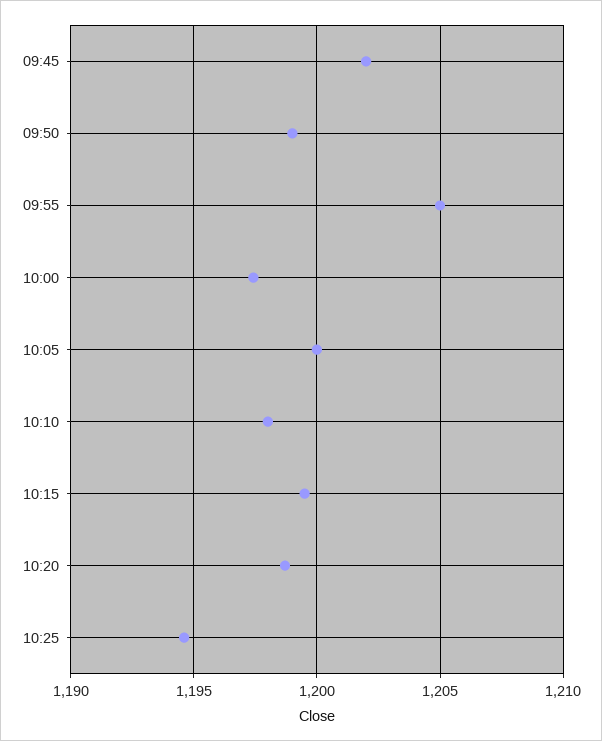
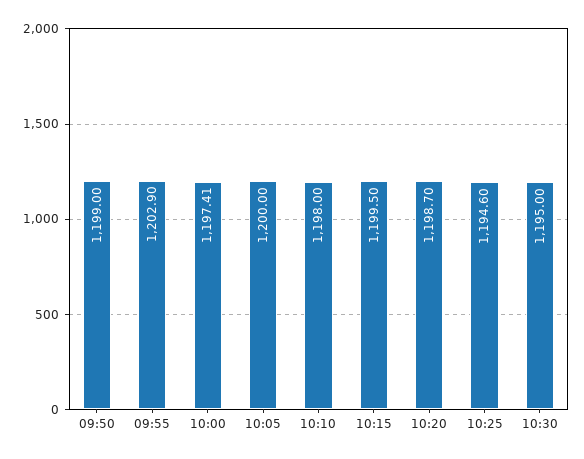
09:45: 1202 -> none
09:55: 1205 -> 1202.9
10:30: none -> 1195

